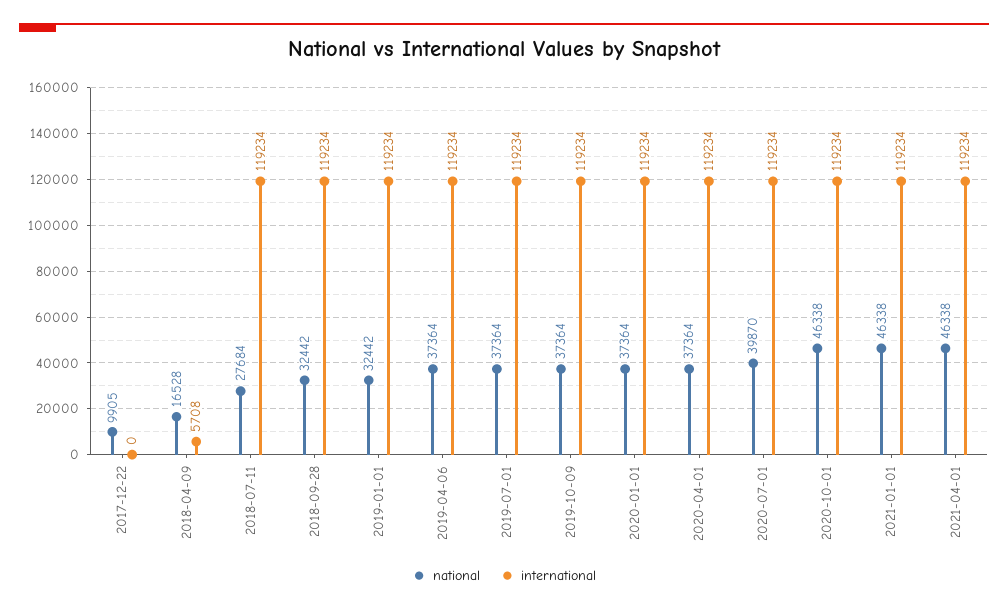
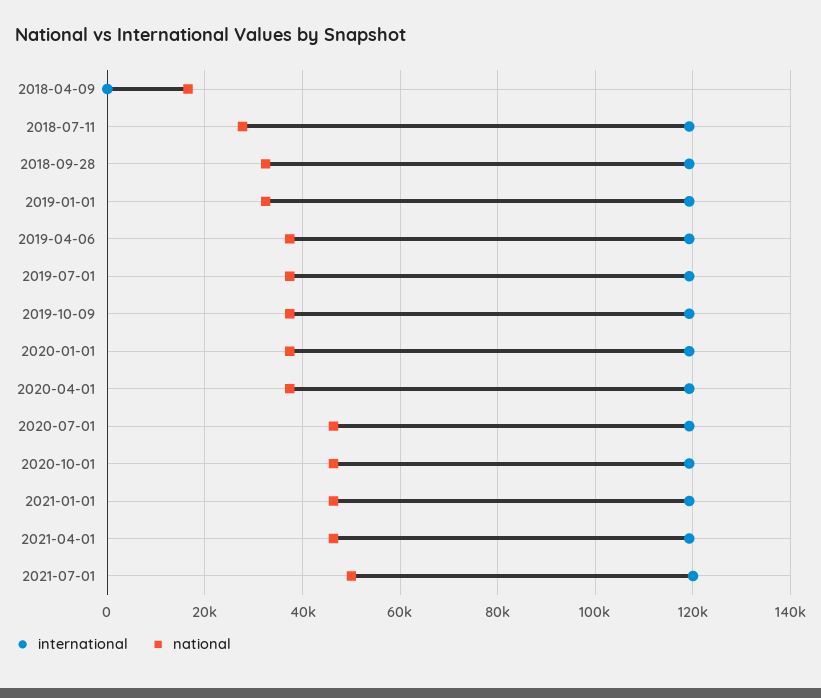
national, 2017-12-22: 9905 -> none
international, 2017-12-22: 0 -> none
international, 2018-04-09: 5708 -> 0
national, 2020-07-01: 39870 -> 46000
international, 2021-07-01: none -> 120000
national, 2021-07-01: none -> 50000

